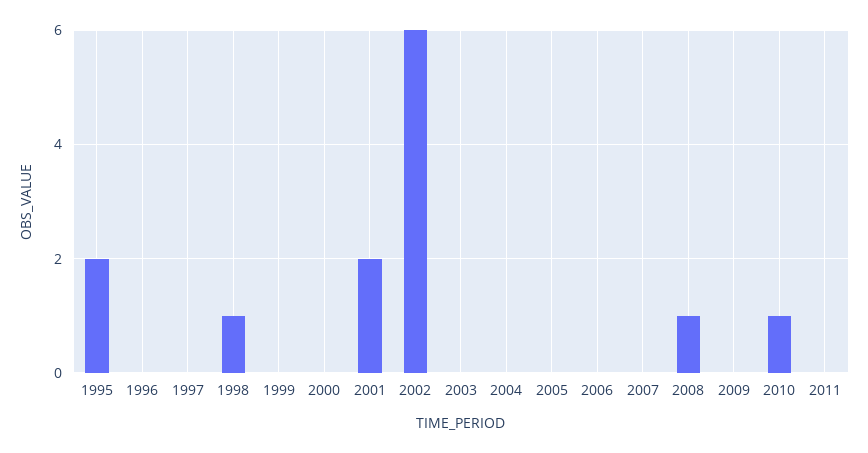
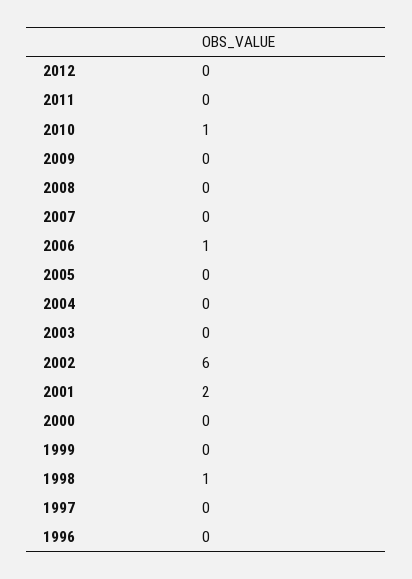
1995: 2 -> none
2006: 0 -> 1
2008: 1 -> 0
2012: none -> 0

